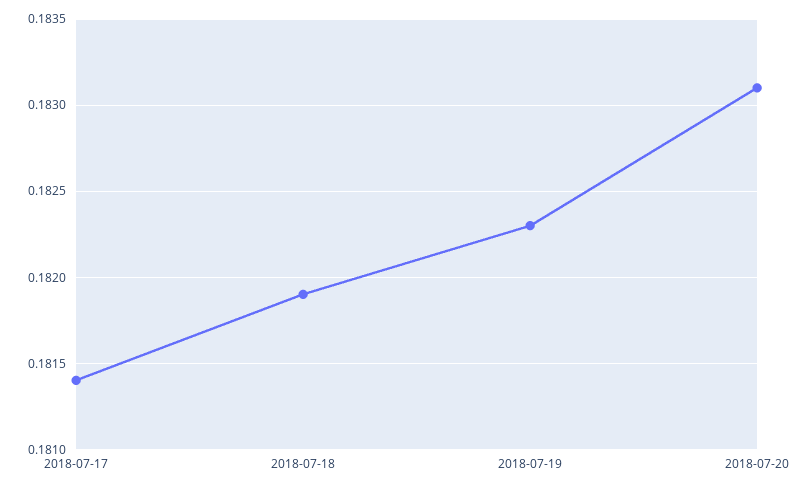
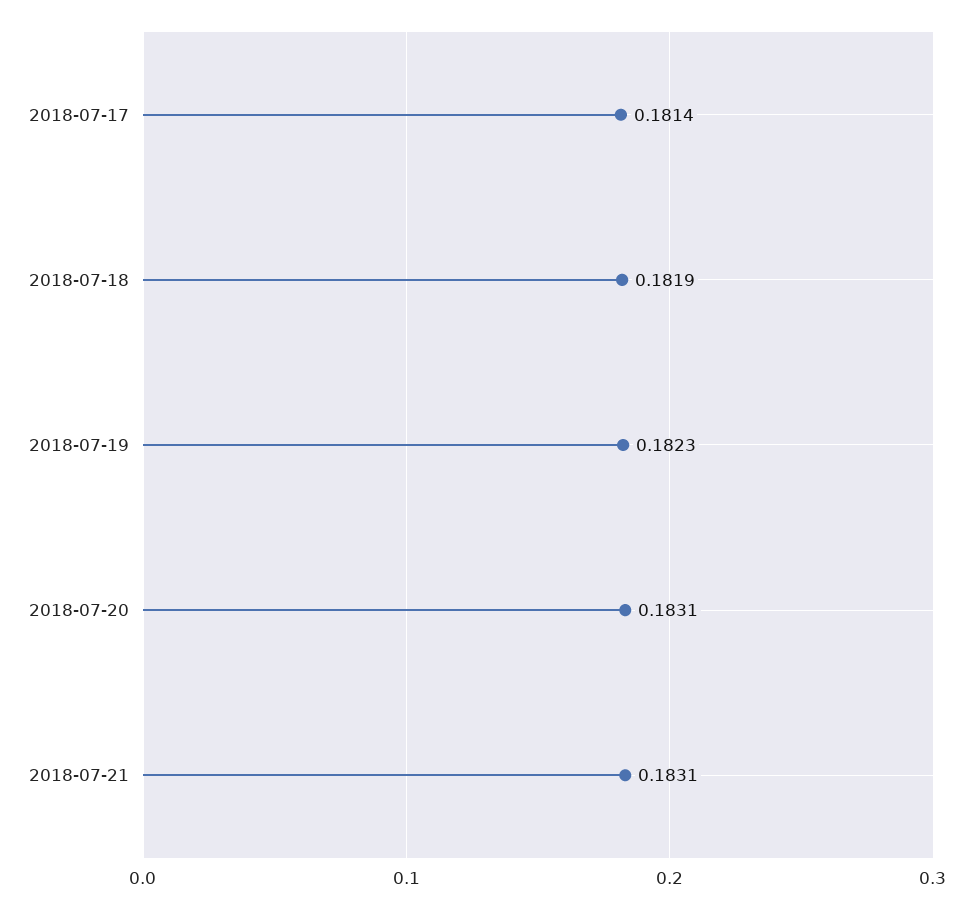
2018-07-21: none -> 0.1831

